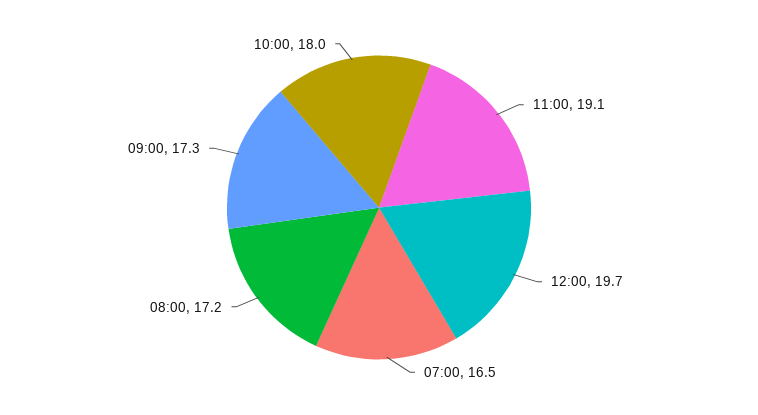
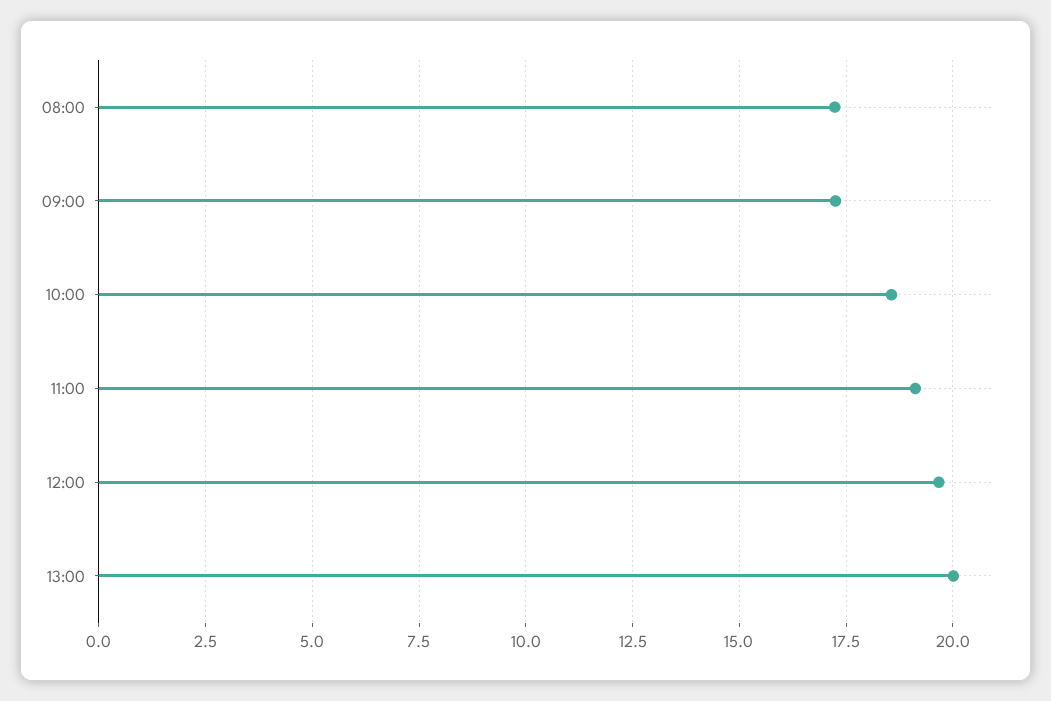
07:00: 16.5 -> none
10:00: 18 -> 18.5
13:00: none -> 20

